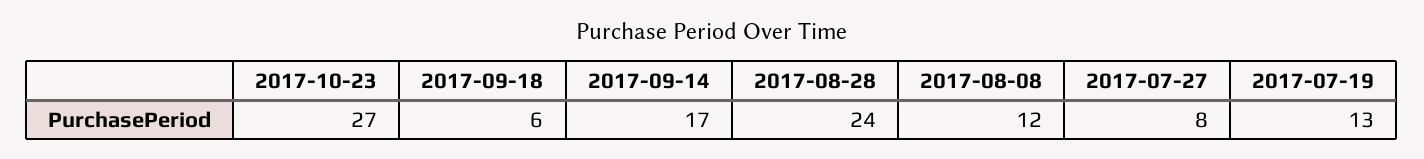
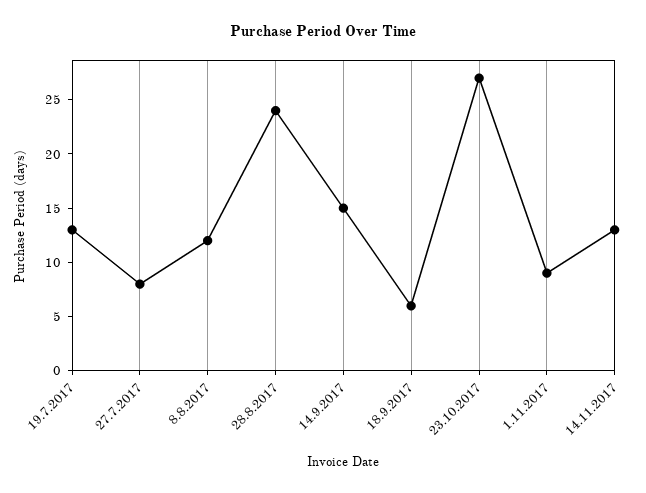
2017-09-14: 17 -> 15
1.11.2017: none -> 9
14.11.2017: none -> 13

